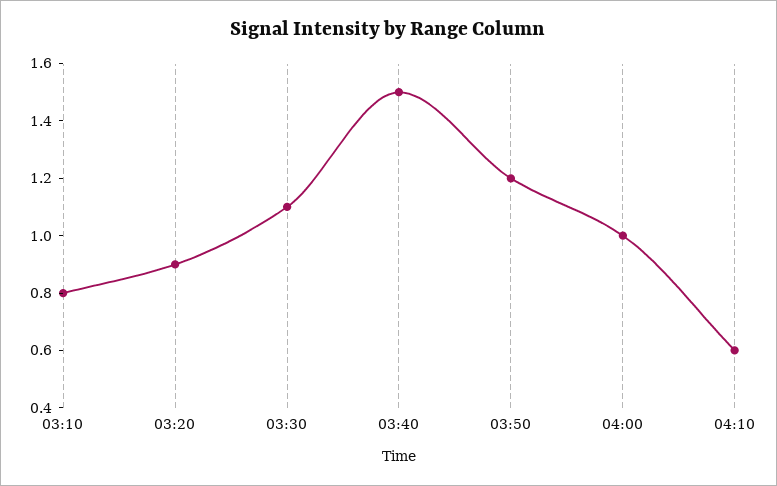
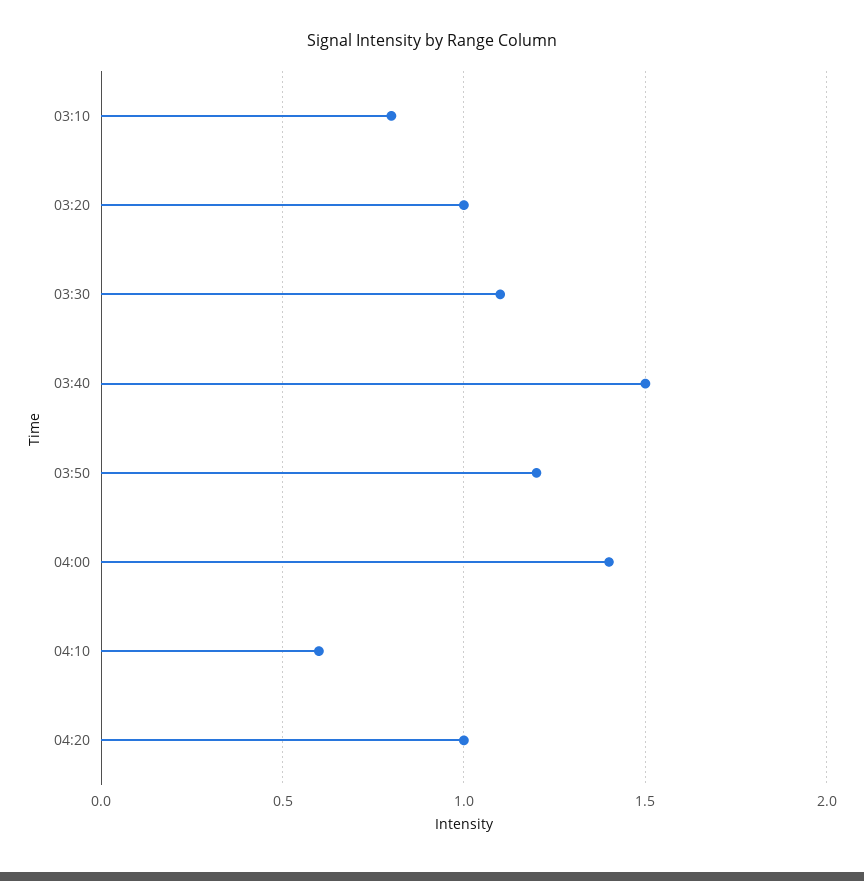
03:20: 0.9 -> 1
04:00: 1 -> 1.4
04:20: none -> 1

